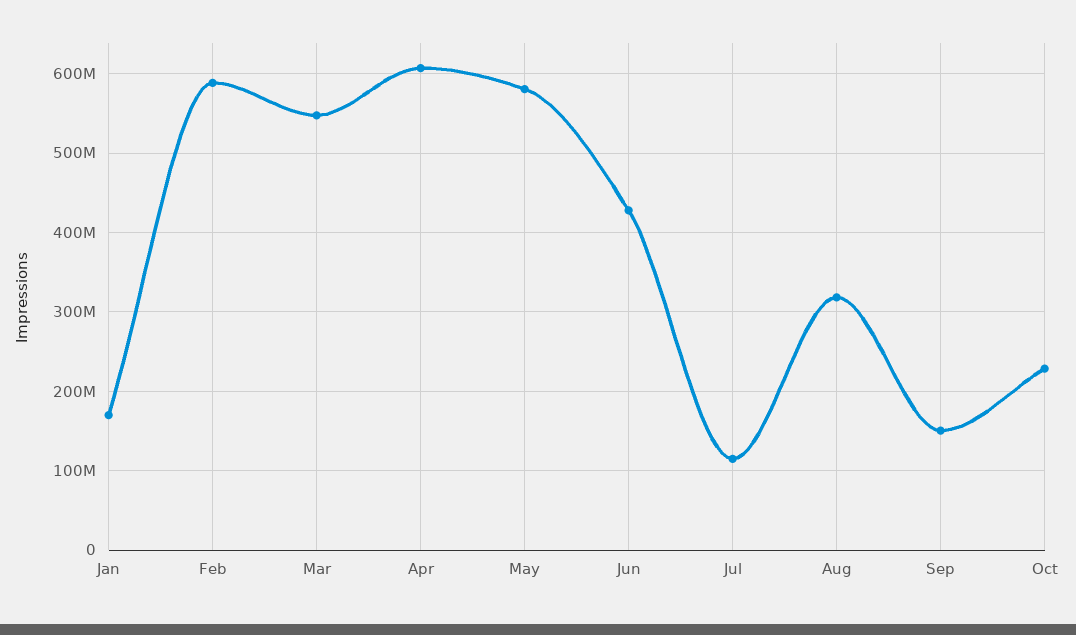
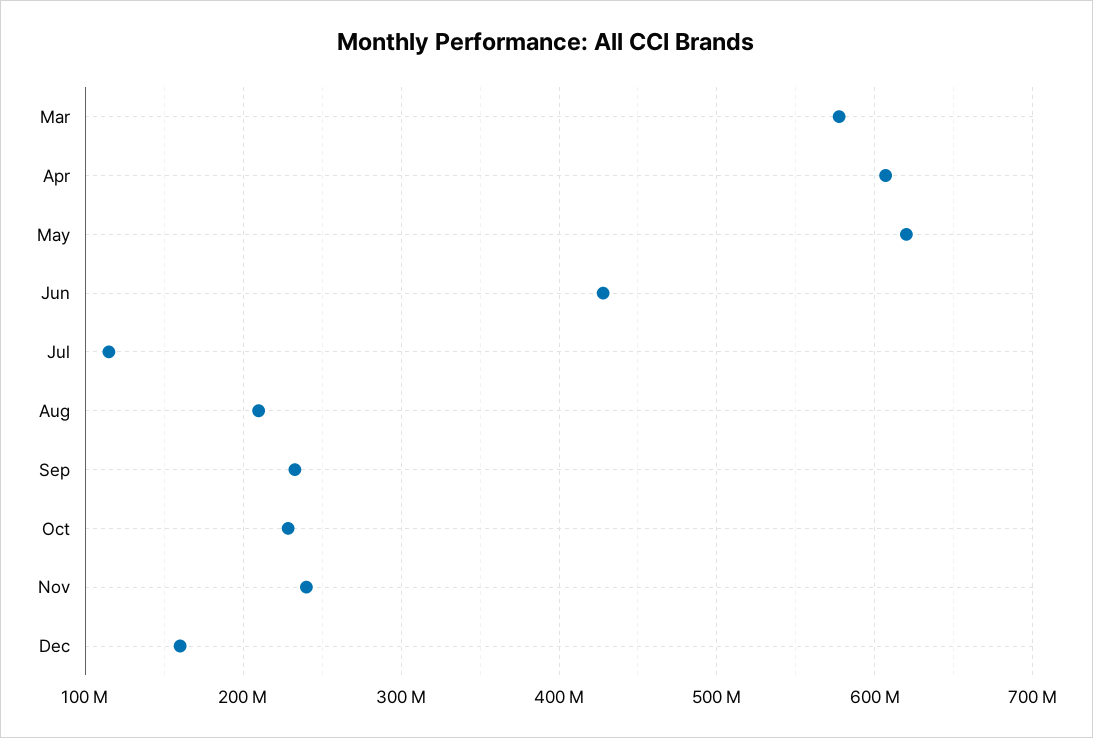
Jan: 170000000 -> none
Feb: 590000000 -> none
Mar: 550000000 -> 580000000
May: 580000000 -> 620000000
Aug: 320000000 -> 210000000
Sep: 150000000 -> 230000000
Nov: none -> 240000000
Dec: none -> 160000000

